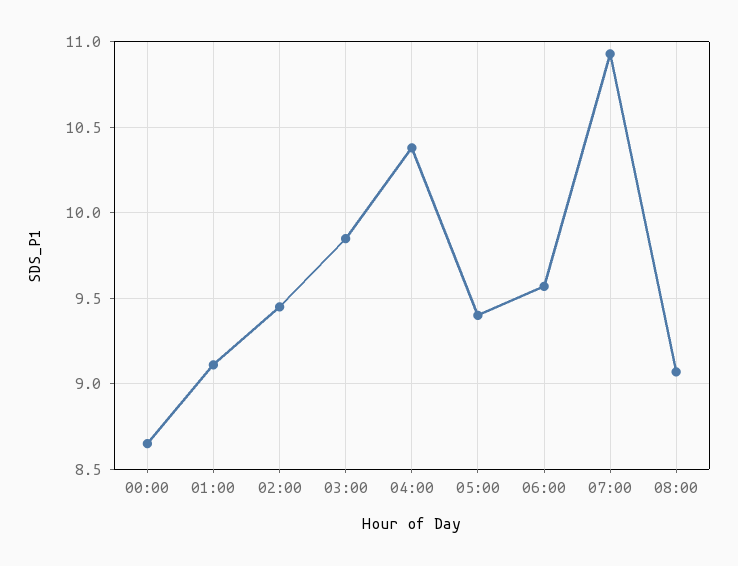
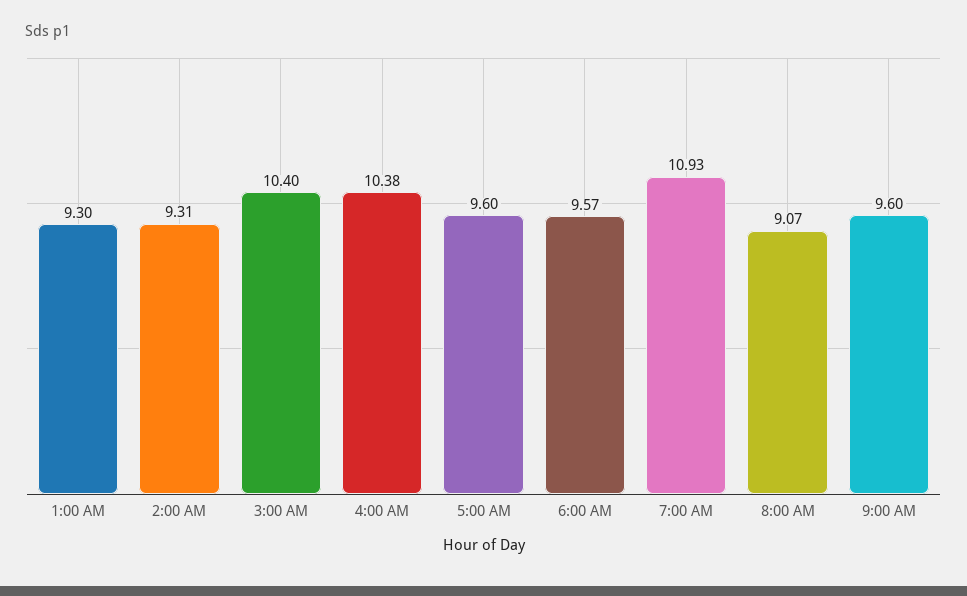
00:00: 8.65 -> none
01:00: 9.1 -> 9.3
02:00: 9.45 -> 9.31
03:00: 9.85 -> 10.4
05:00: 9.4 -> 9.6
9:00 AM: none -> 9.6

